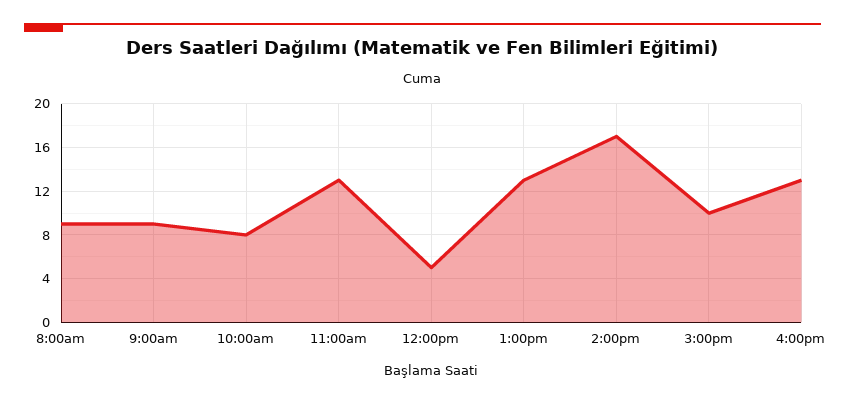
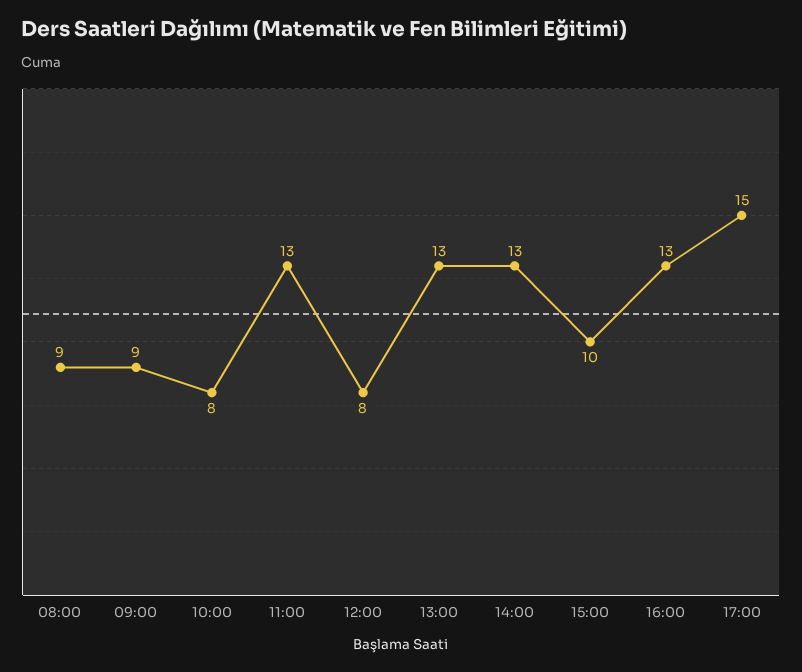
12:00pm: 5 -> 8
2:00pm: 17 -> 13
17:00: none -> 15

